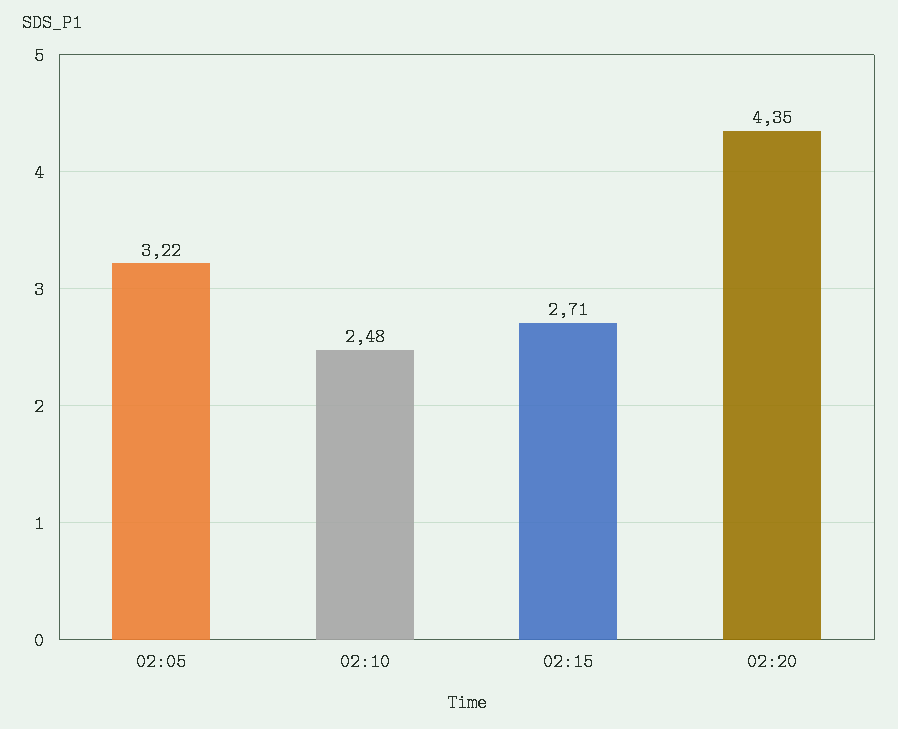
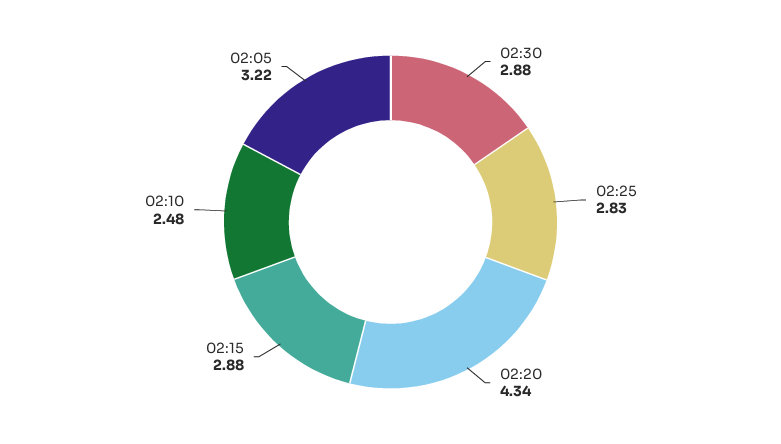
02:15: 2.71 -> 2.88
02:20: 4.35 -> 4.34
02:30: none -> 2.88
02:25: none -> 2.83

